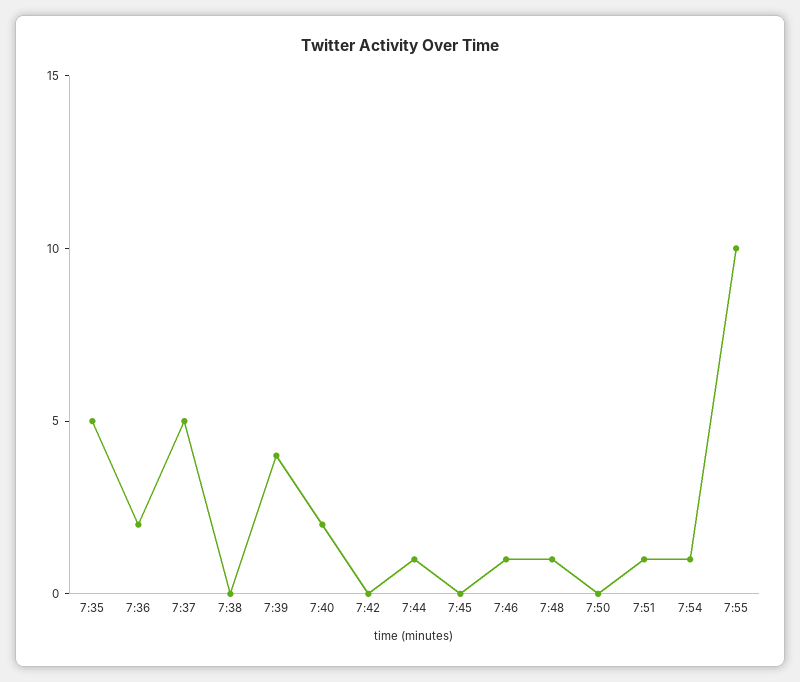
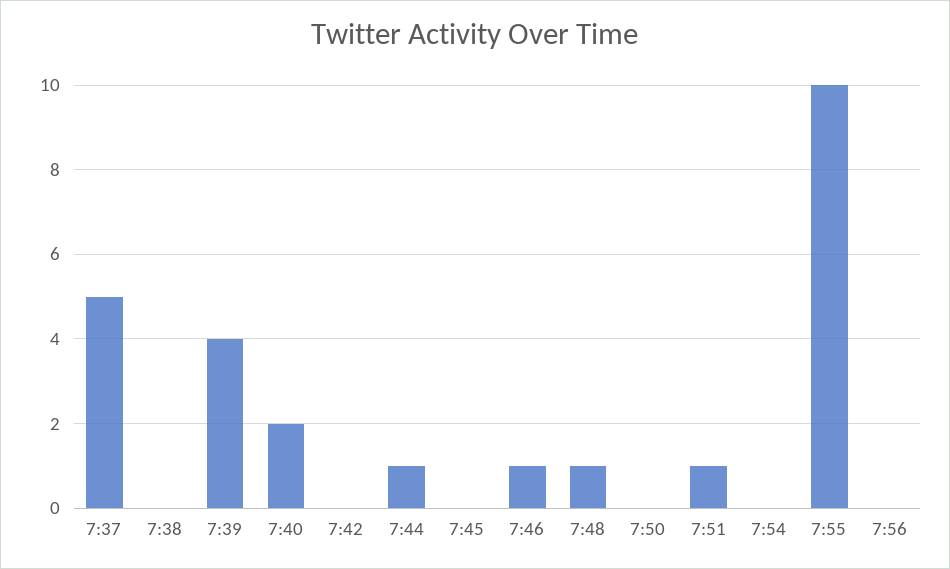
7:35: 5 -> none
7:36: 2 -> none
7:54: 1 -> 0
7:56: none -> 0

